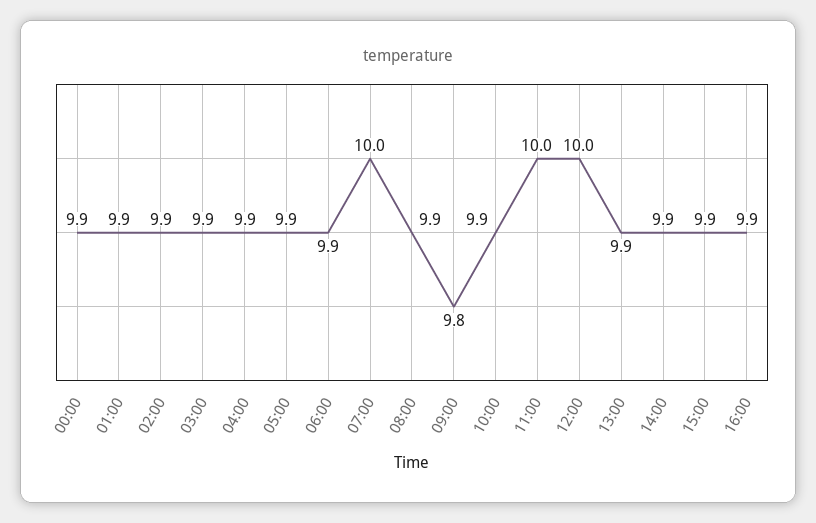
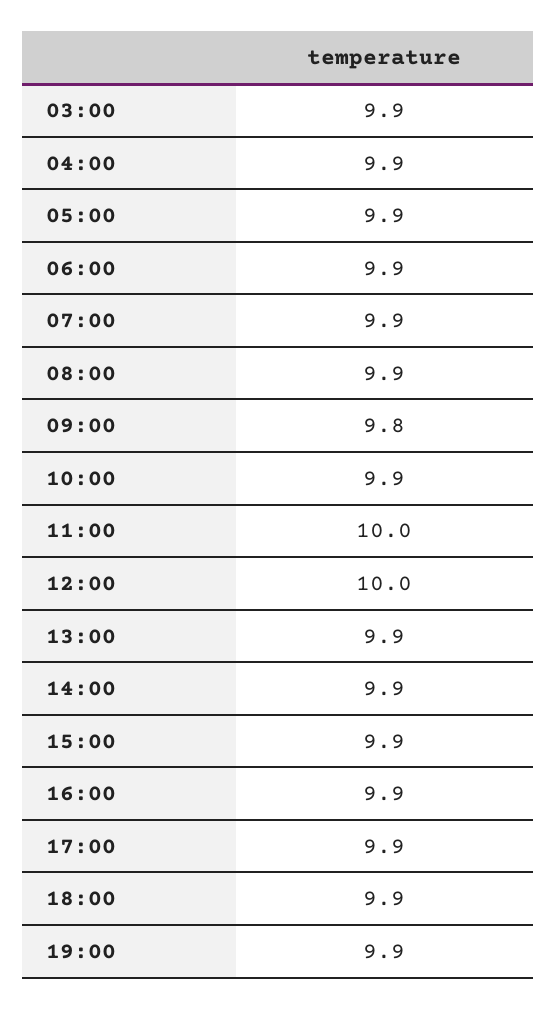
00:00: 9.9 -> none
01:00: 9.9 -> none
02:00: 9.9 -> none
07:00: 10 -> 9.9
17:00: none -> 9.9
18:00: none -> 9.9
19:00: none -> 9.9

